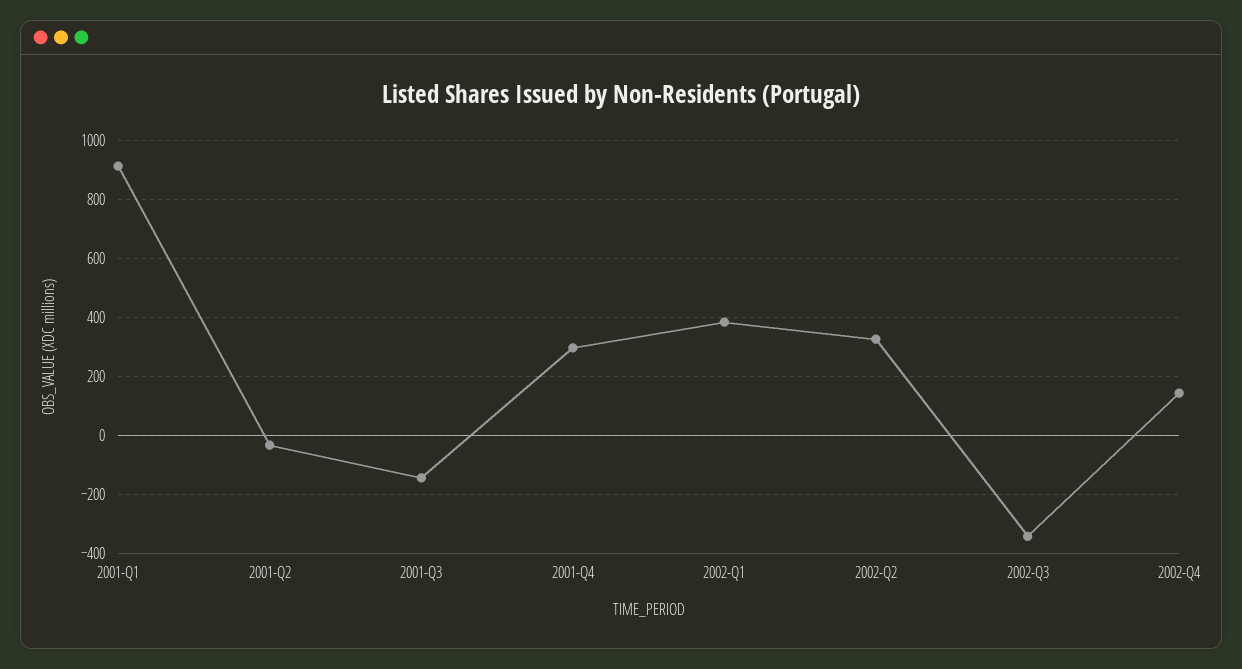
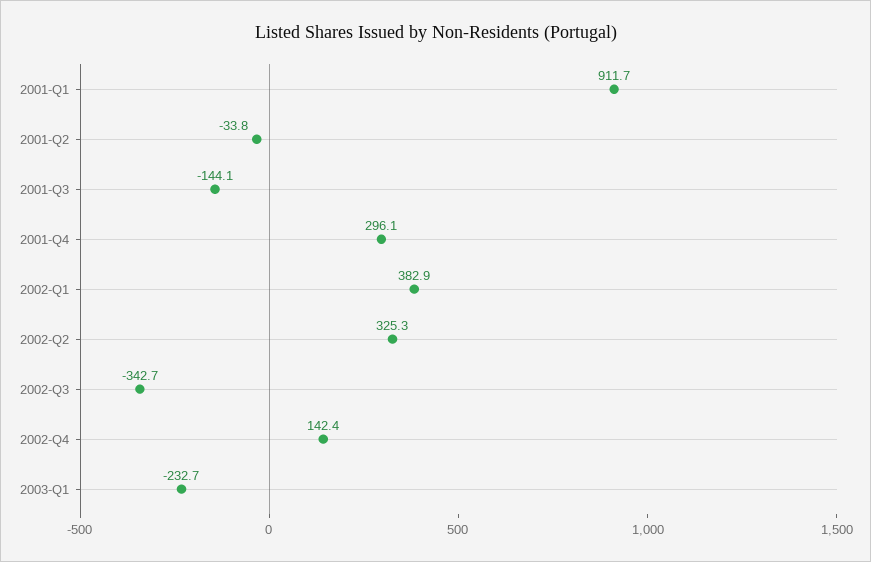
2003-Q1: none -> -232.7

